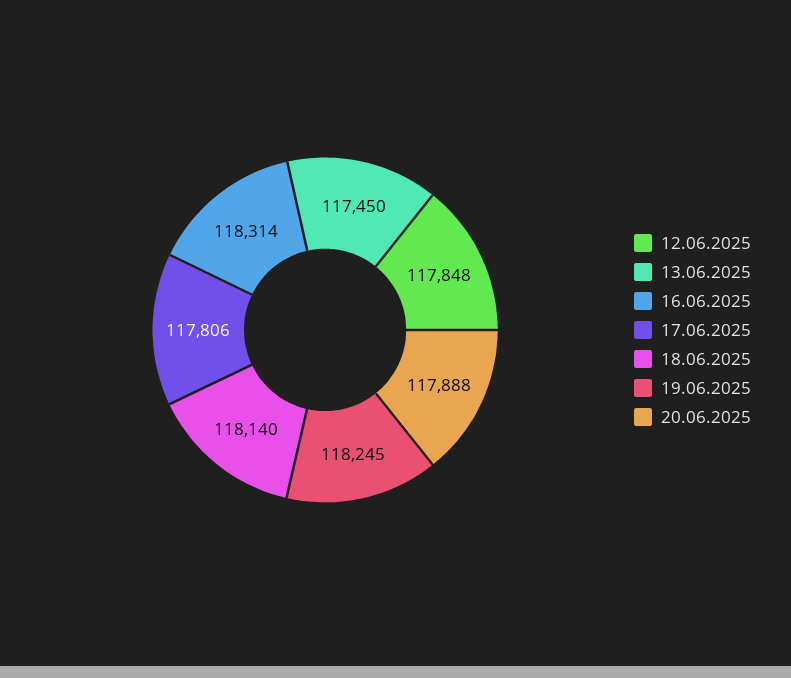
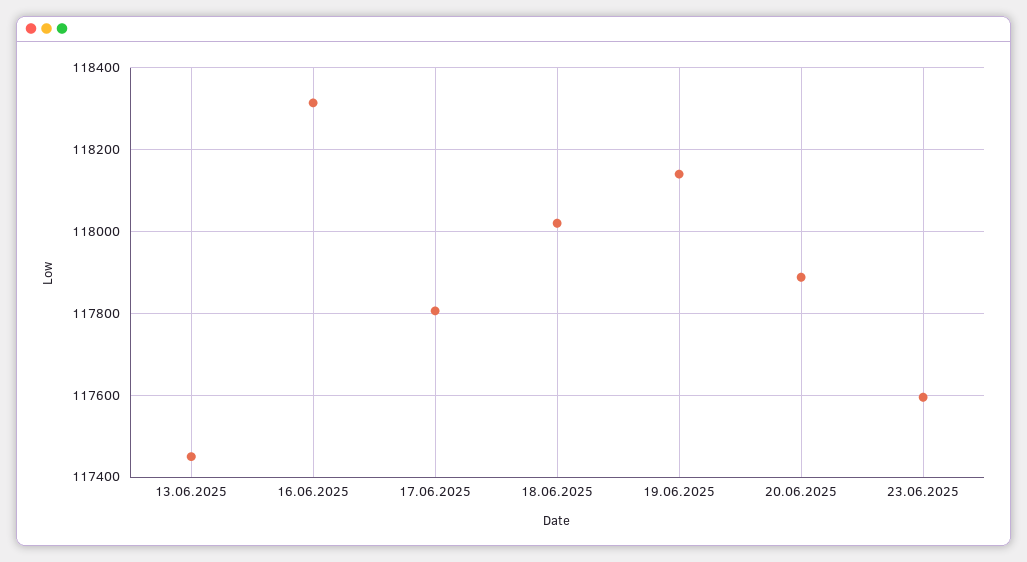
12.06.2025: 117848 -> none
18.06.2025: 118140 -> 118020
19.06.2025: 118245 -> 118140
23.06.2025: none -> 117600

